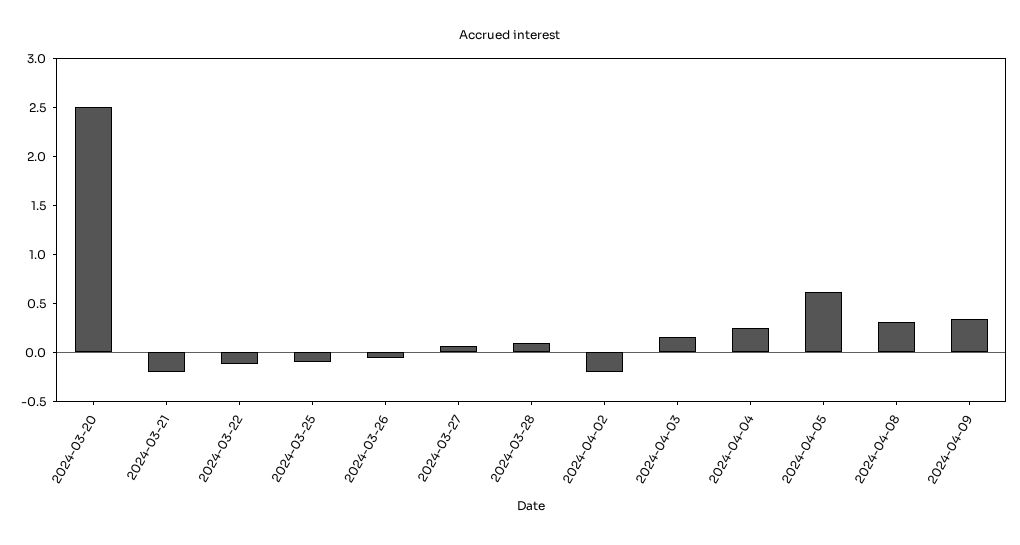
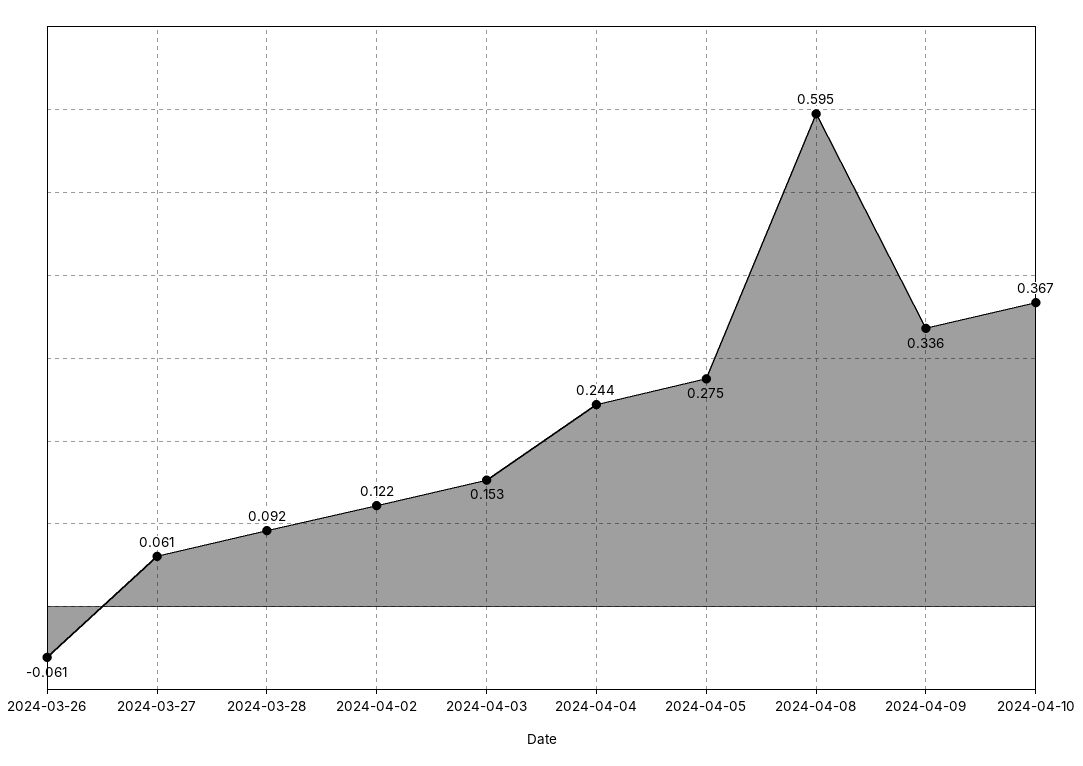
2024-03-20: 2.5 -> none
2024-03-21: -0.2 -> none
2024-03-22: -0.1 -> none
2024-03-25: -0.1 -> none
2024-04-02: -0.2 -> 0.122
2024-04-05: 0.6 -> 0.275
2024-04-08: 0.3 -> 0.595
2024-04-10: none -> 0.367

